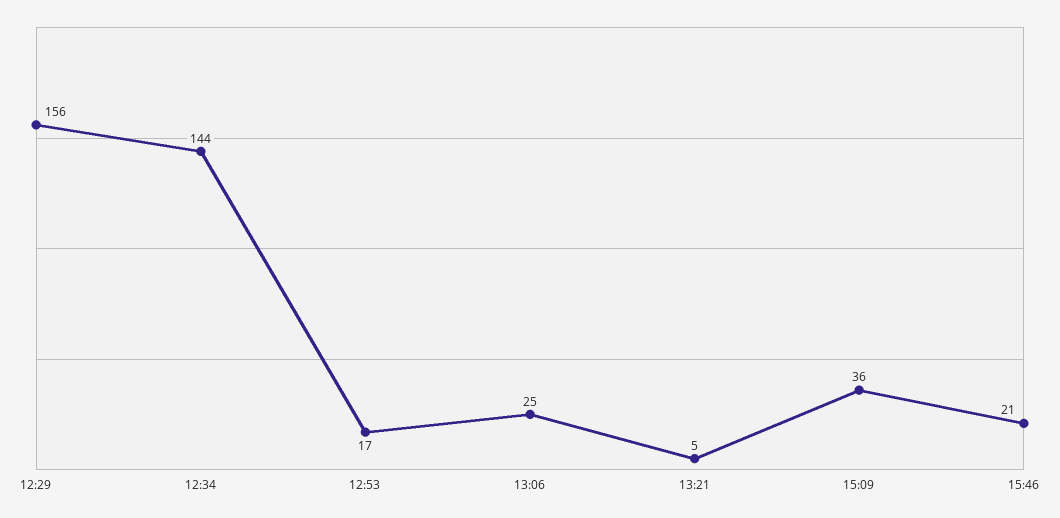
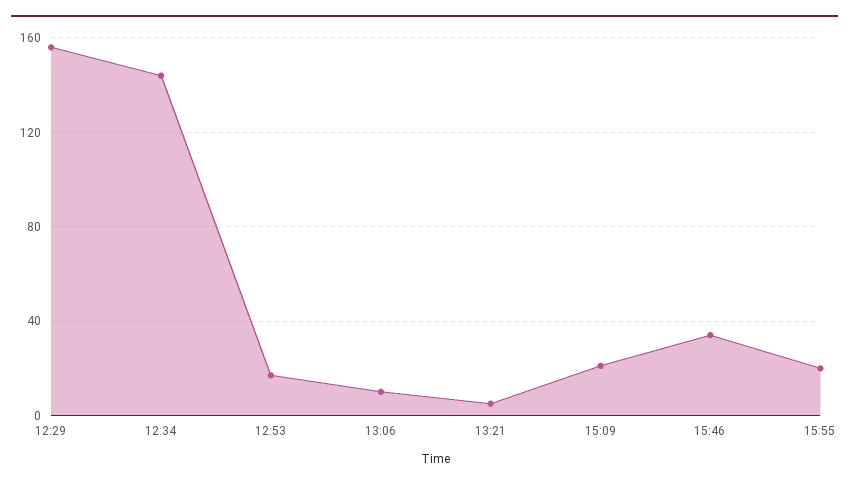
13:06: 25 -> 10
15:09: 36 -> 20
15:46: 21 -> 35
15:55: none -> 20

